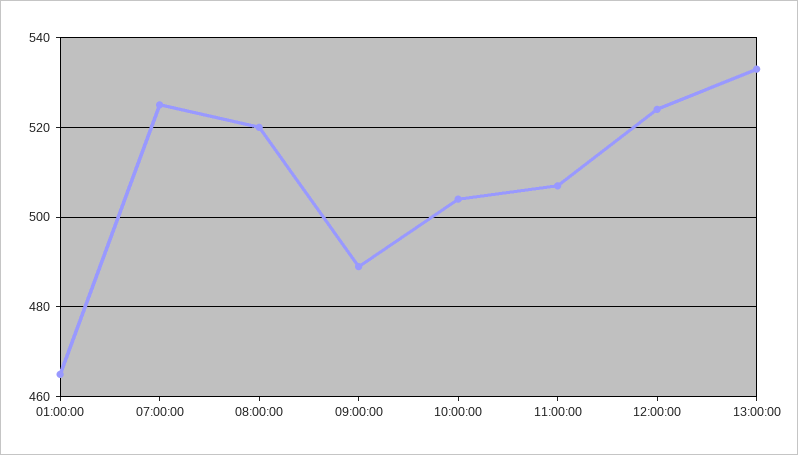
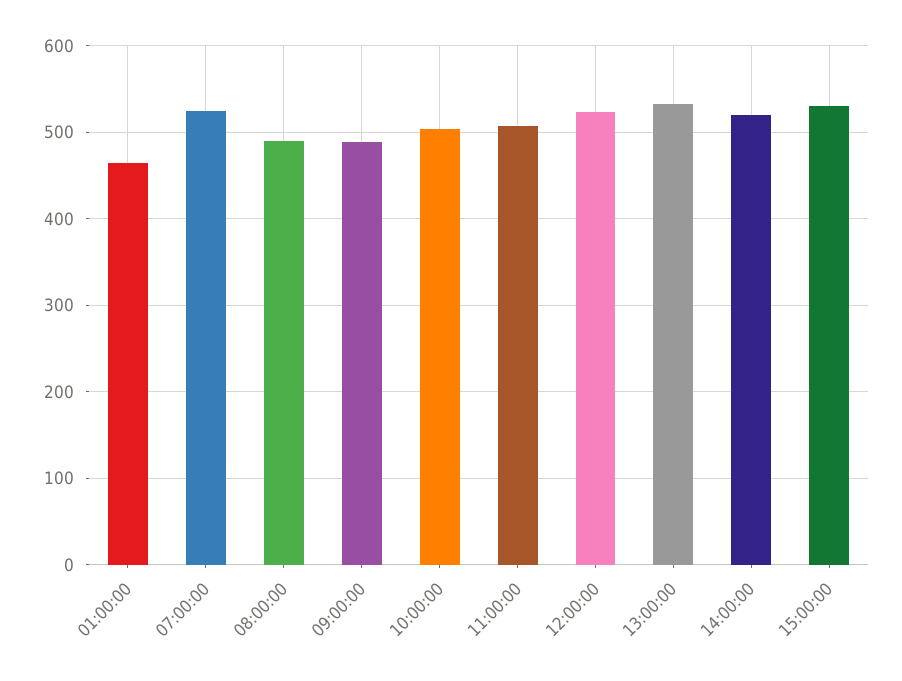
08:00:00: 520 -> 490
14:00:00: none -> 520
15:00:00: none -> 530

